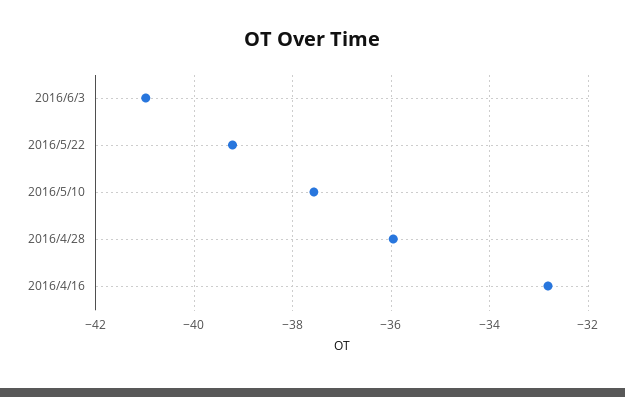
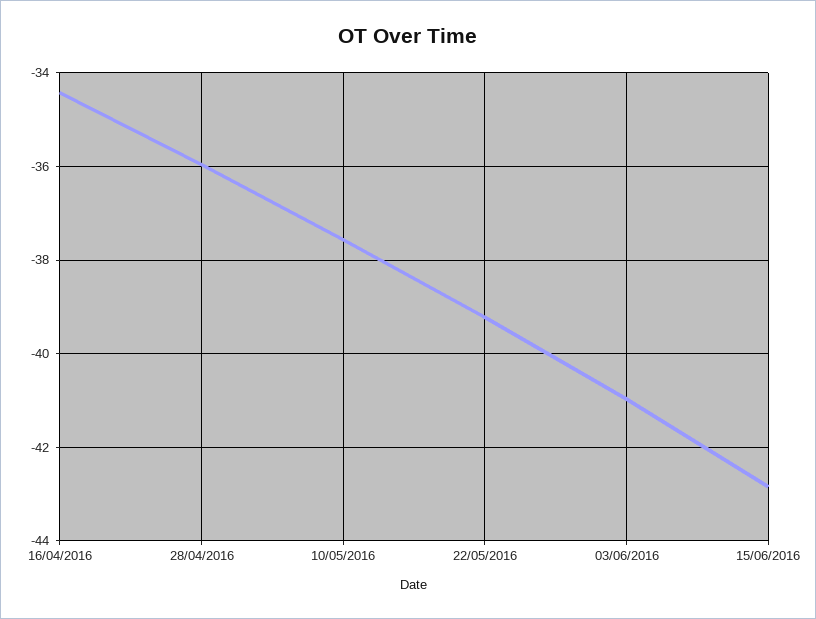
2016/4/16: -32.8 -> -34.4
15/06/2016: none -> -42.8

